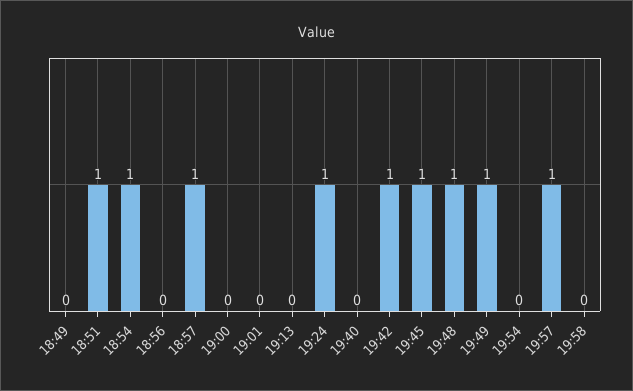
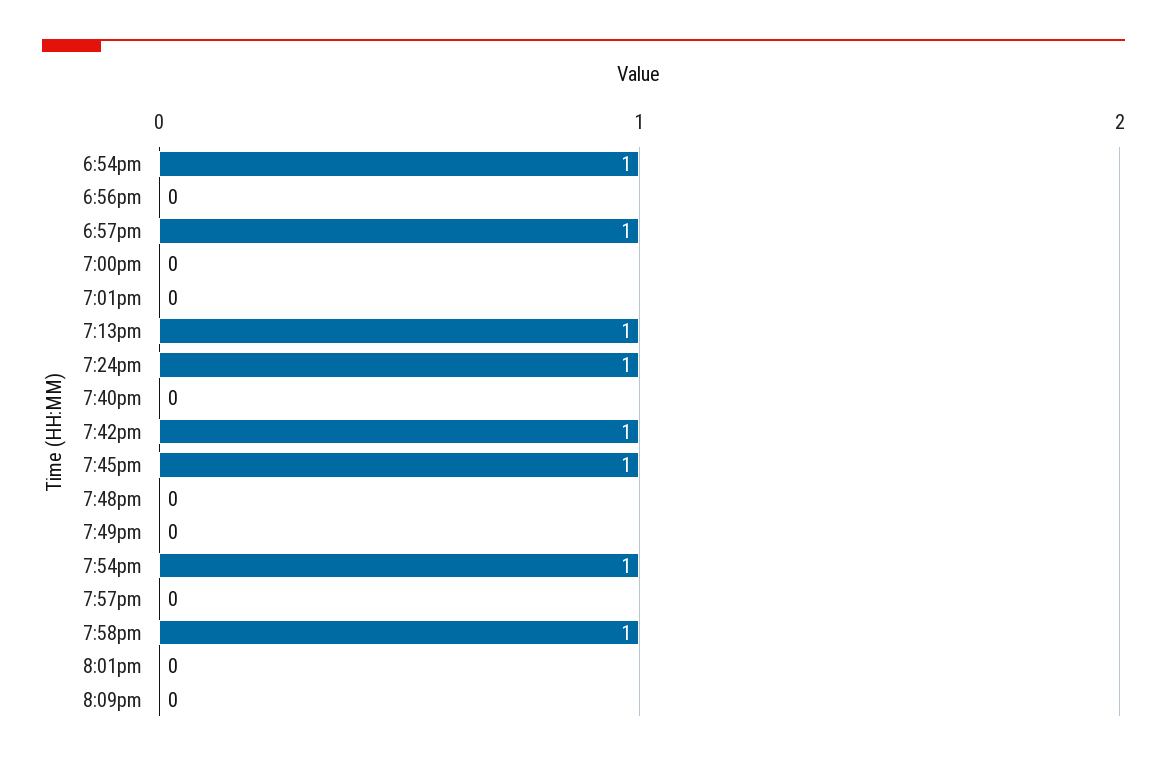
18:49: 0 -> none
18:51: 1 -> none
19:13: 0 -> 1
19:48: 1 -> 0
19:49: 1 -> 0
19:54: 0 -> 1
19:57: 1 -> 0
19:58: 0 -> 1
8:01pm: none -> 0
8:09pm: none -> 0

